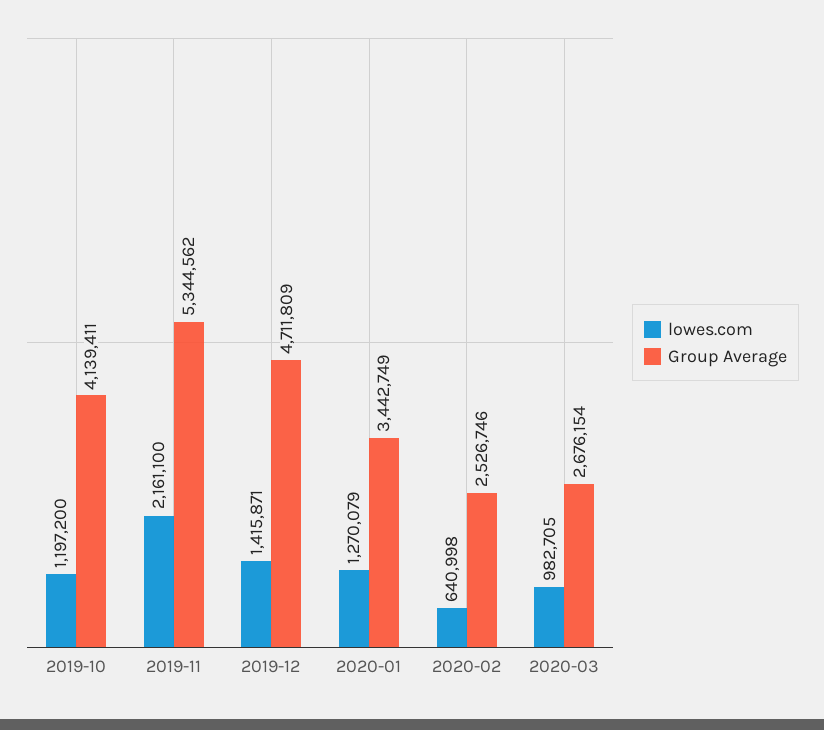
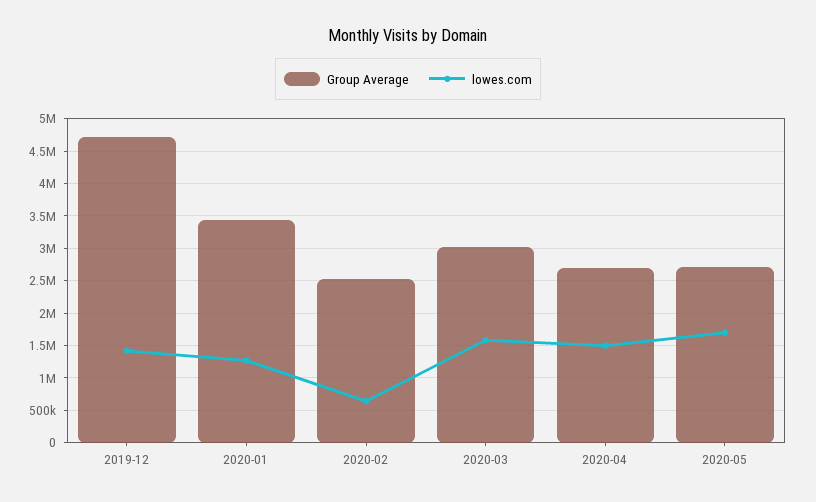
lowes.com, 2019-10: 1197200 -> none
Group Average, 2019-10: 4139411 -> none
lowes.com, 2019-11: 2161100 -> none
Group Average, 2019-11: 5344562 -> none
lowes.com, 2020-03: 982705 -> 1600000
Group Average, 2020-03: 2676154 -> 3000000
Group Average, 2020-04: none -> 2700000
lowes.com, 2020-04: none -> 1500000
Group Average, 2020-05: none -> 2700000
lowes.com, 2020-05: none -> 1700000

